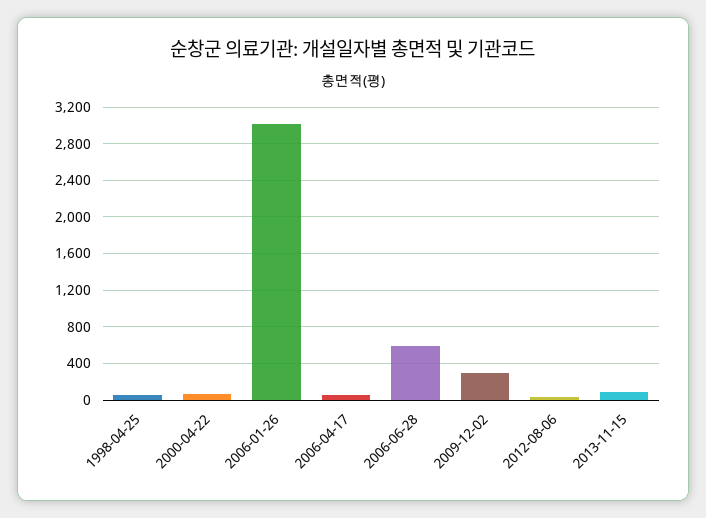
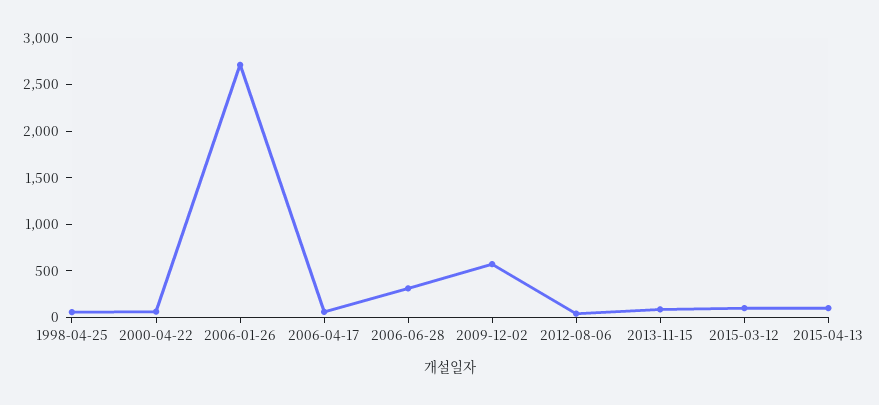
2006-01-26: 3000 -> 2700
2006-06-28: 600 -> 300
2009-12-02: 300 -> 600
2015-03-12: none -> 100
2015-04-13: none -> 100

